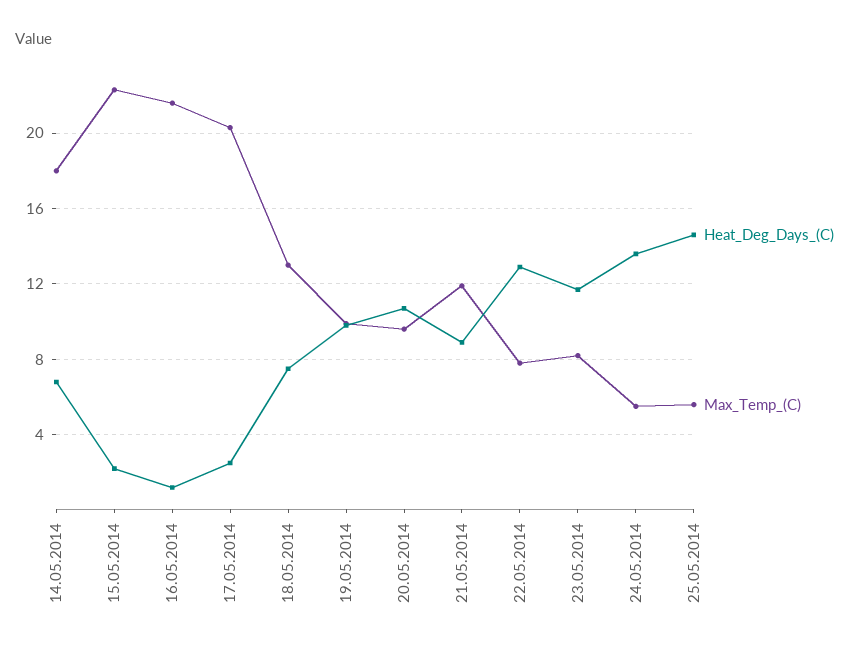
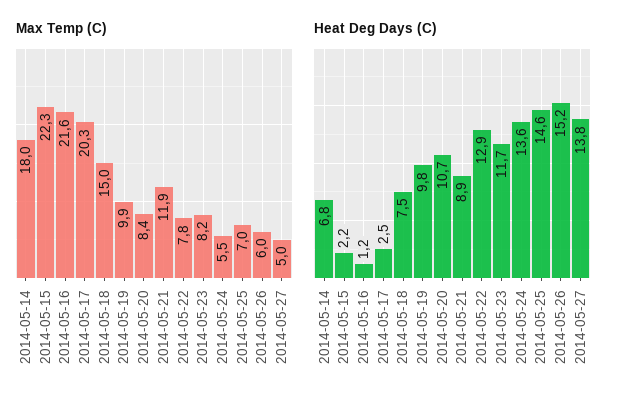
Max_Temp_(C), 18.05.2014: 13 -> 15
Max_Temp_(C), 20.05.2014: 9.5 -> 8.4
Max_Temp_(C), 25.05.2014: 5.5 -> 7
Max_Temp_(C), 2014-05-26: none -> 6
Max_Temp_(C), 2014-05-27: none -> 5
Heat_Deg_Days_(C), 2014-05-26: none -> 15.2
Heat_Deg_Days_(C), 2014-05-27: none -> 13.8

